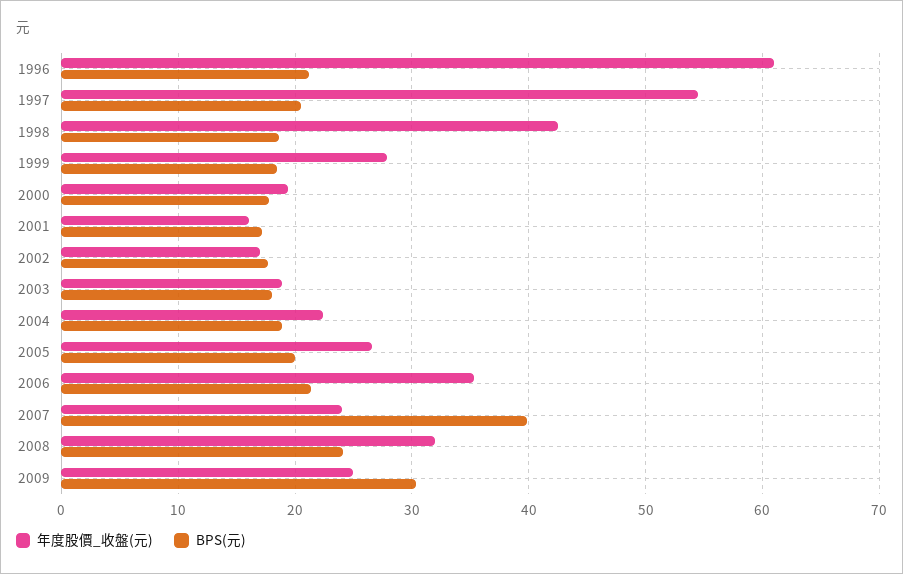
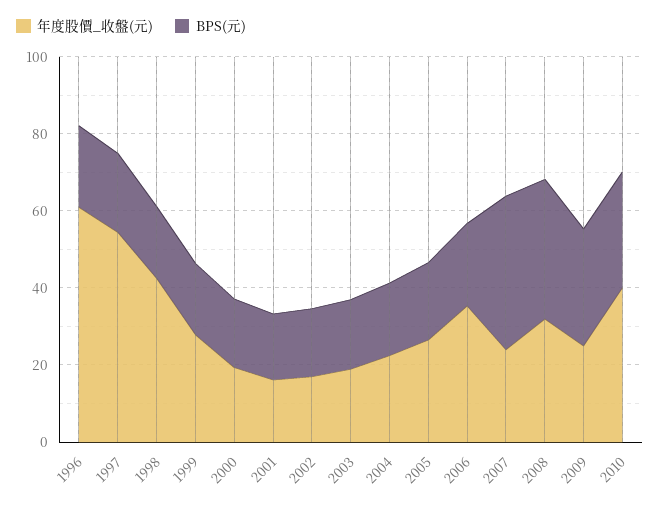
BPS(元), 2008: 24 -> 35
年度股價_收盤(元), 2010: none -> 40
BPS(元), 2010: none -> 30

